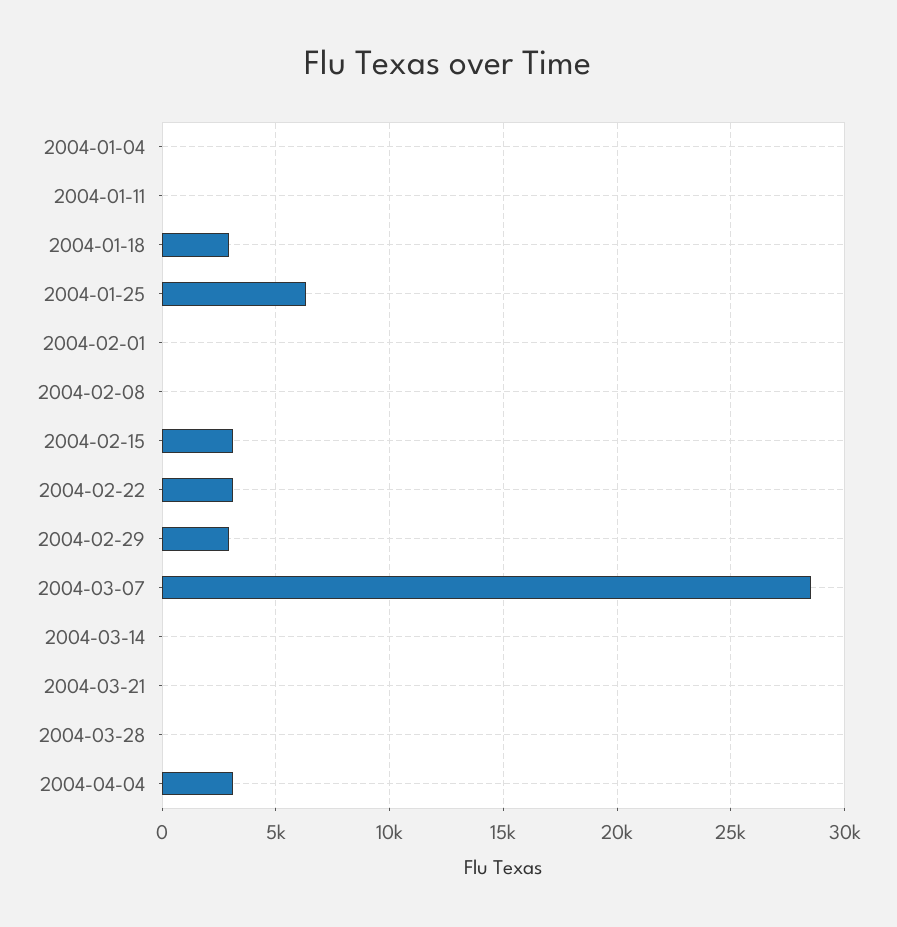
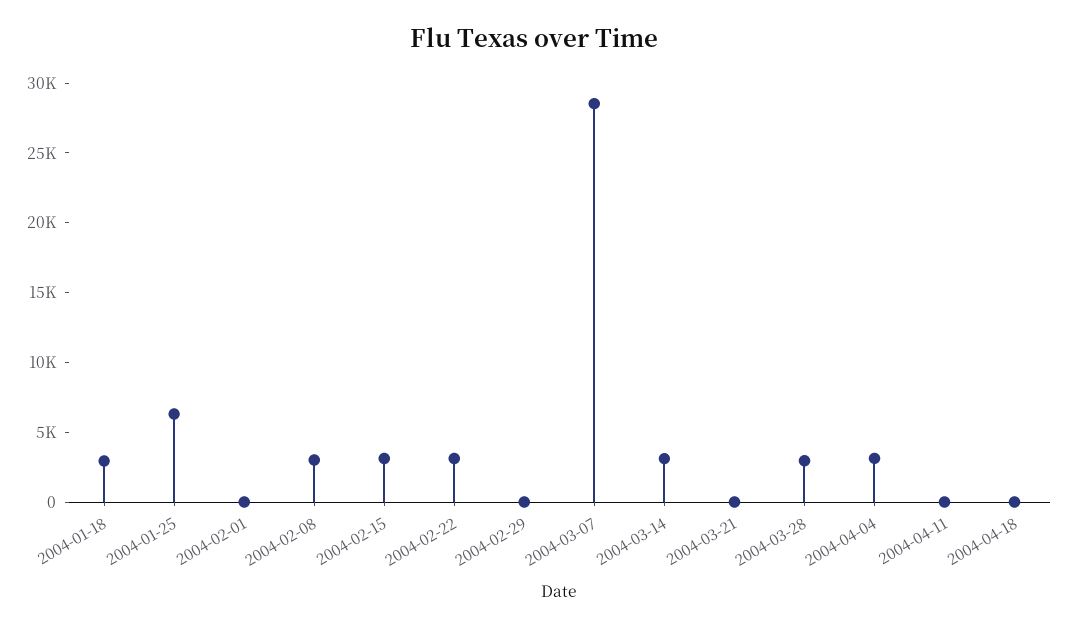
2004-01-04: 0 -> none
2004-01-11: 0 -> none
2004-02-08: 0 -> 3000
2004-02-29: 3000 -> 0
2004-03-14: 0 -> 3000
2004-03-28: 0 -> 3000
2004-04-11: none -> 0
2004-04-18: none -> 0

